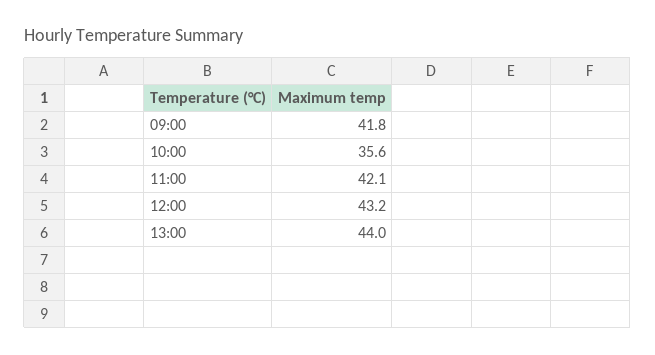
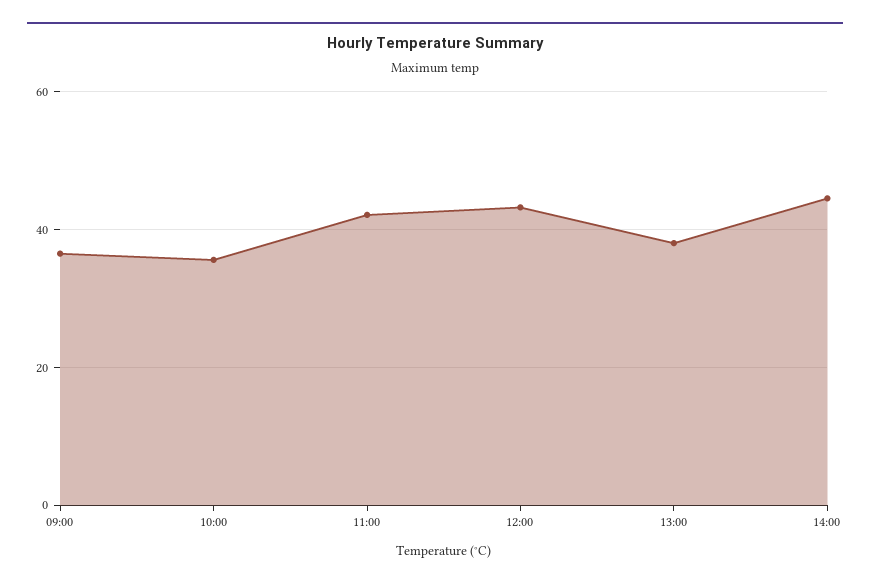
09:00: 41.8 -> 36
13:00: 44 -> 38
14:00: none -> 44

